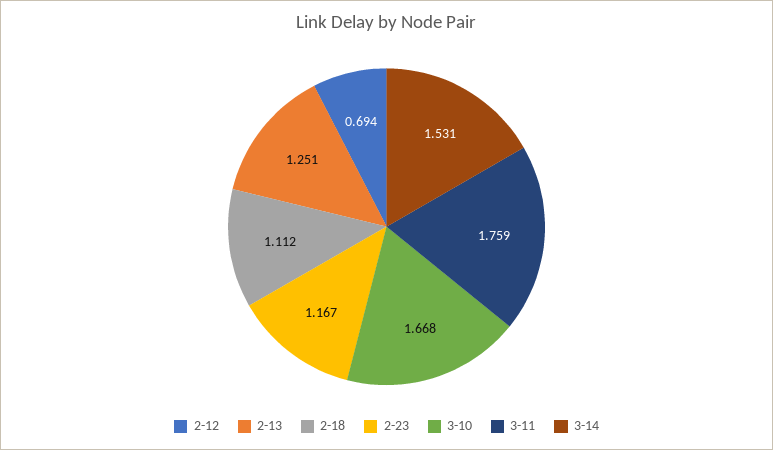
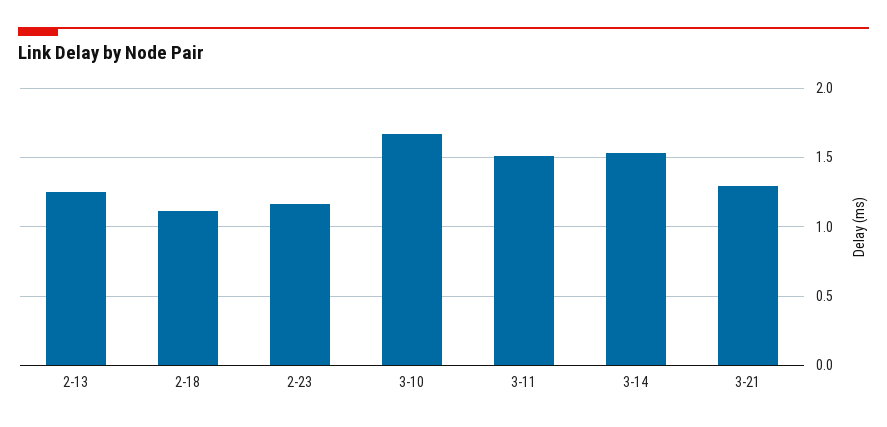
2-12: 0.694 -> none
3-11: 1.759 -> 1.5
3-21: none -> 1.3

